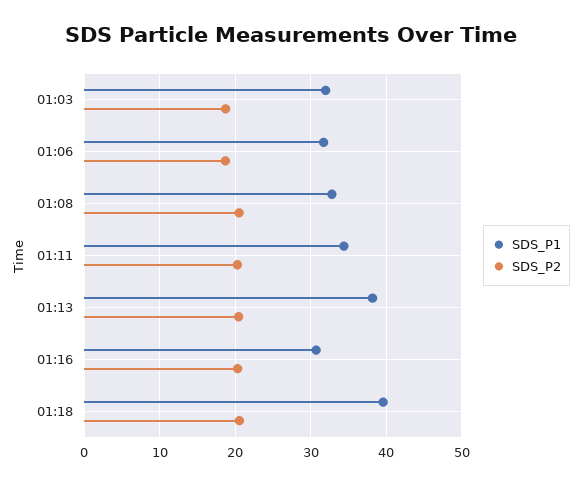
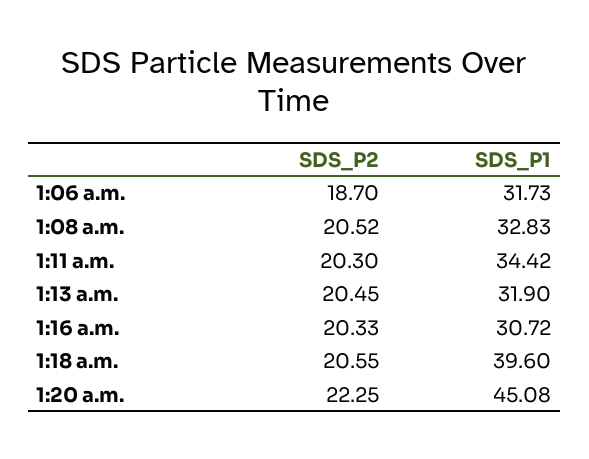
SDS_P1, 01:03: 32 -> none
SDS_P2, 01:03: 19 -> none
SDS_P1, 01:13: 38 -> 31.9
SDS_P2, 1:20 a.m.: none -> 22.25
SDS_P1, 1:20 a.m.: none -> 45.08

